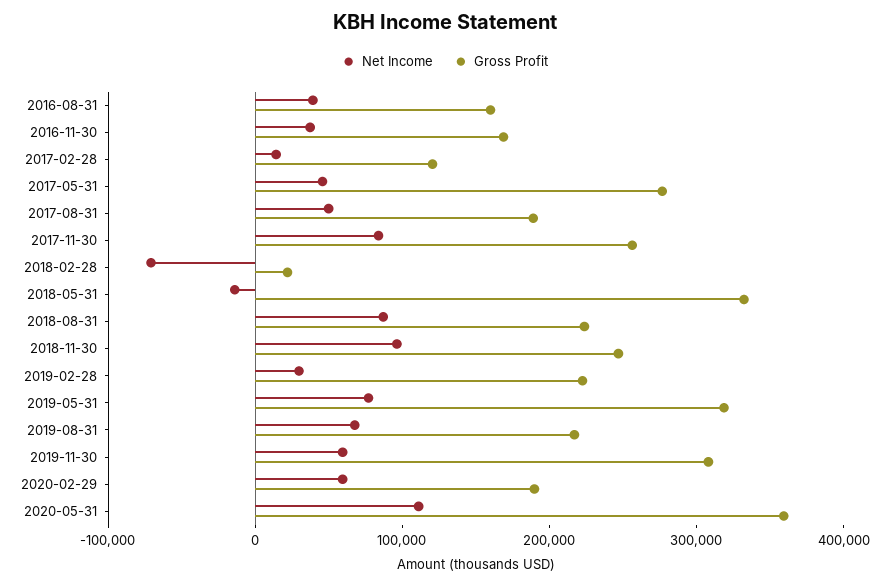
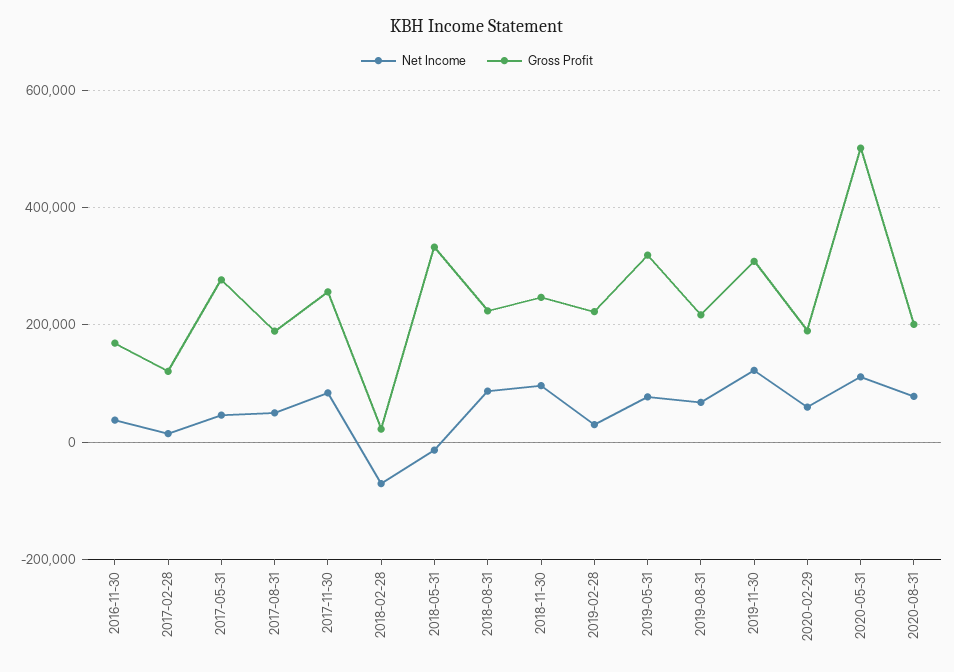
Net Income, 2016-08-31: 40000 -> none
Gross Profit, 2016-08-31: 160000 -> none
Net Income, 2019-11-30: 60000 -> 120000
Gross Profit, 2020-05-31: 360000 -> 500000
Net Income, 2020-08-31: none -> 80000
Gross Profit, 2020-08-31: none -> 200000

